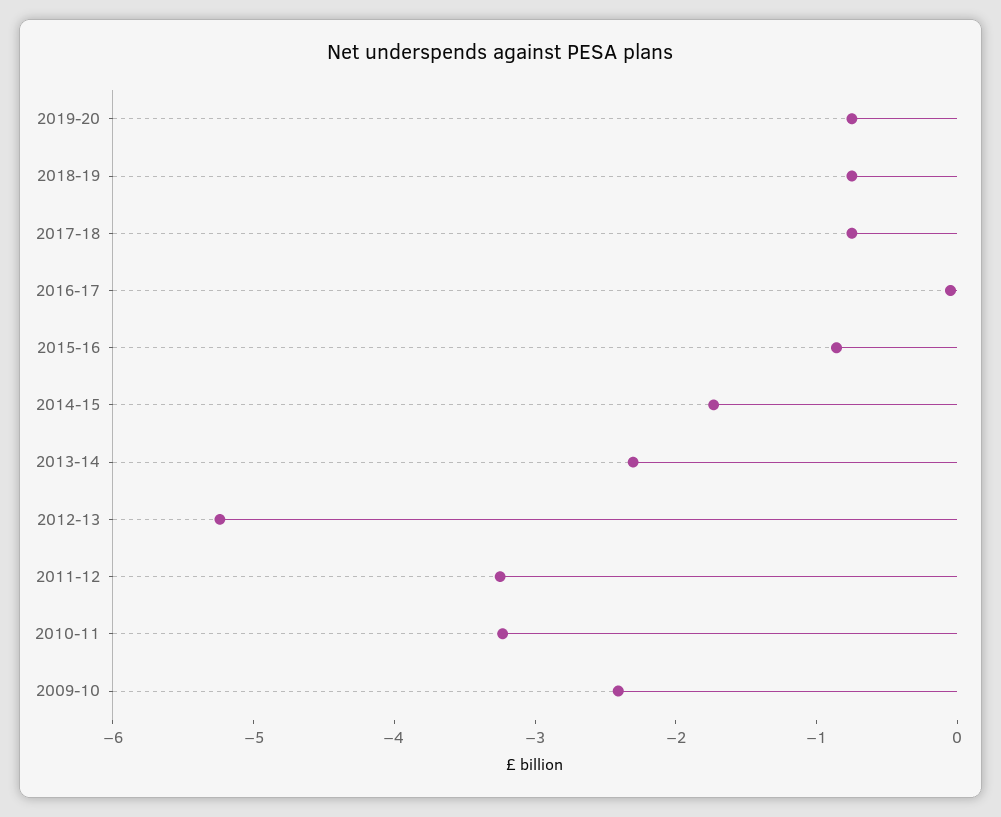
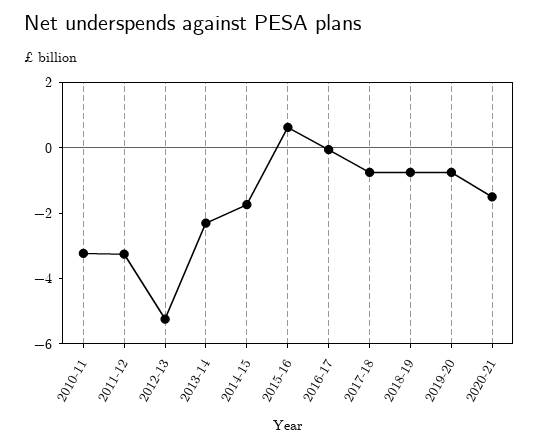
2015-16: -0.8 -> 0.5
2009-10: -2.4 -> none
2020-21: none -> -1.5

